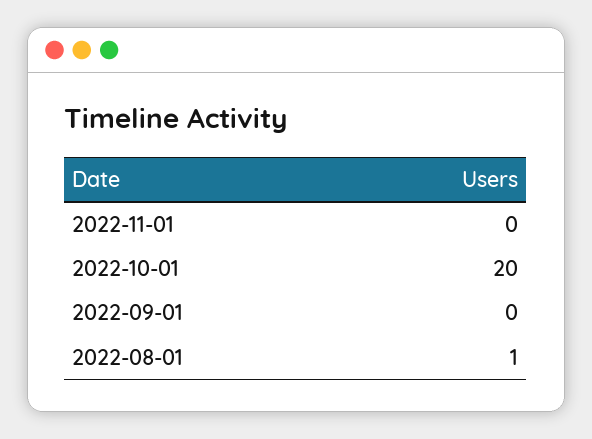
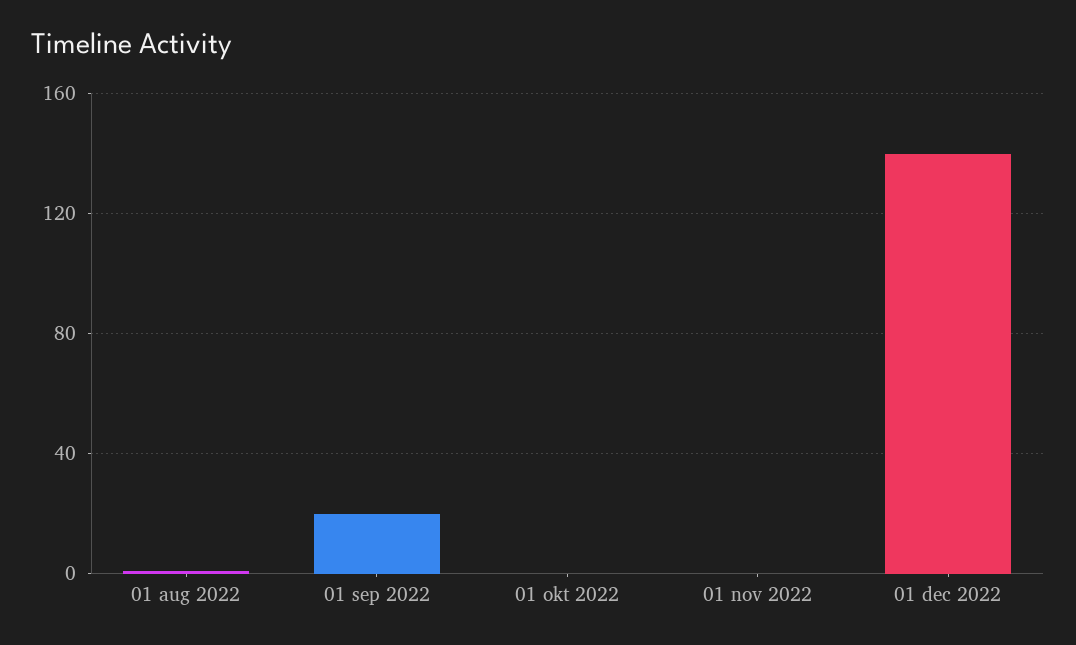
2022-10-01: 20 -> 0
2022-09-01: 0 -> 20
01 dec 2022: none -> 140

